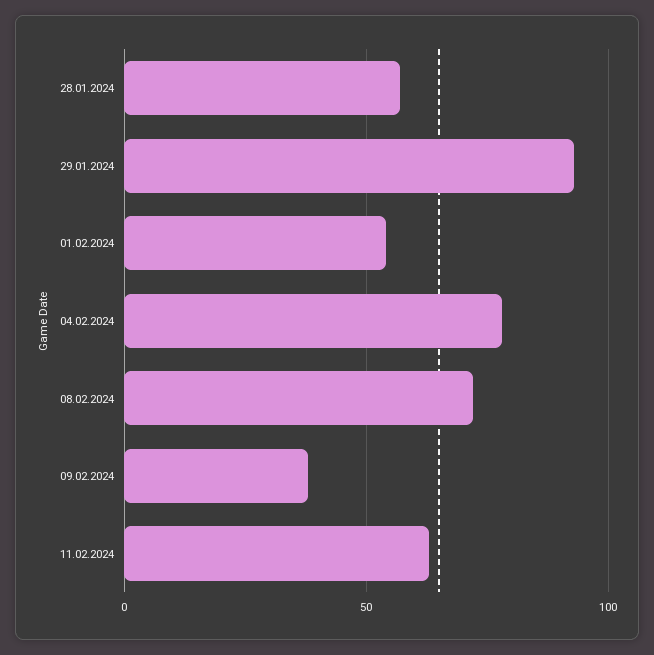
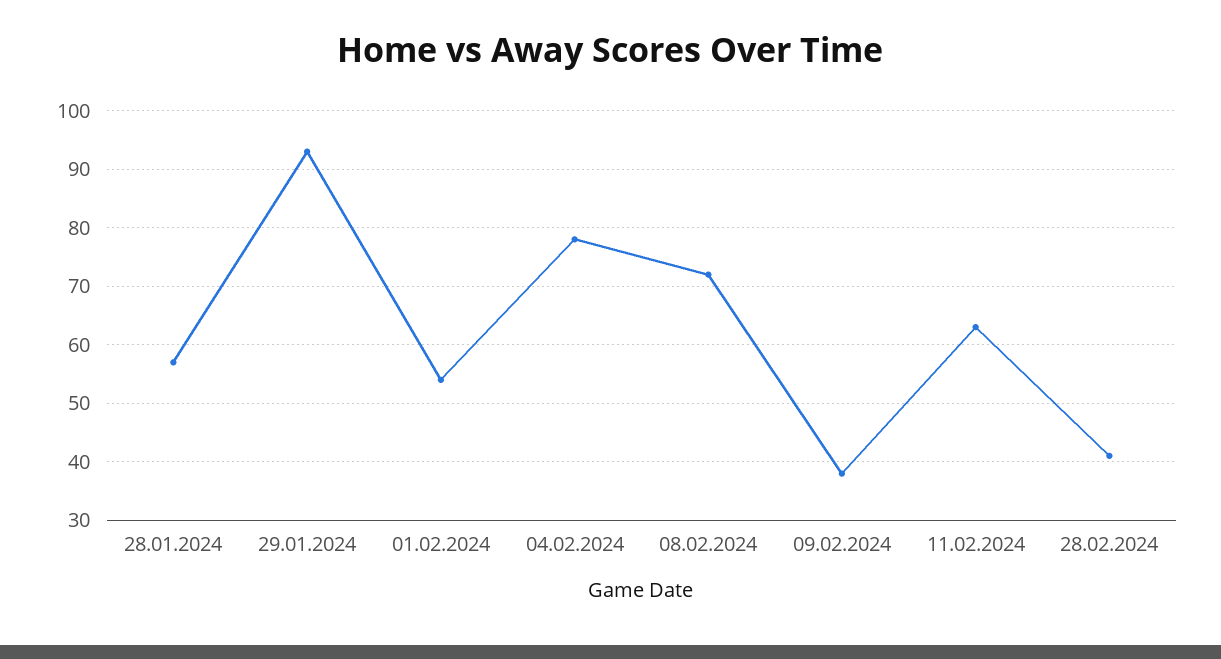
28.02.2024: none -> 40

